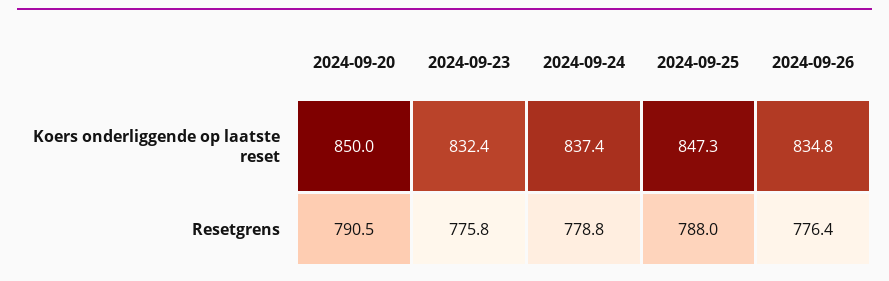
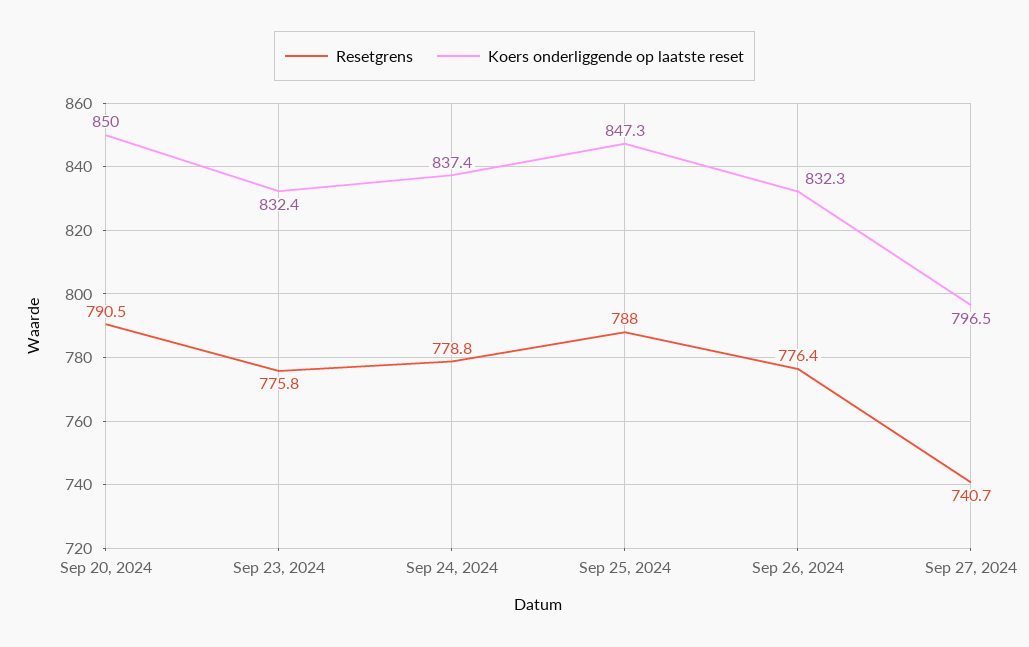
Koers onderliggende op laatste reset, 2024-09-26: 834.8 -> 832.3
Resetgrens, Sep 27, 2024: none -> 740.7
Koers onderliggende op laatste reset, Sep 27, 2024: none -> 796.5

